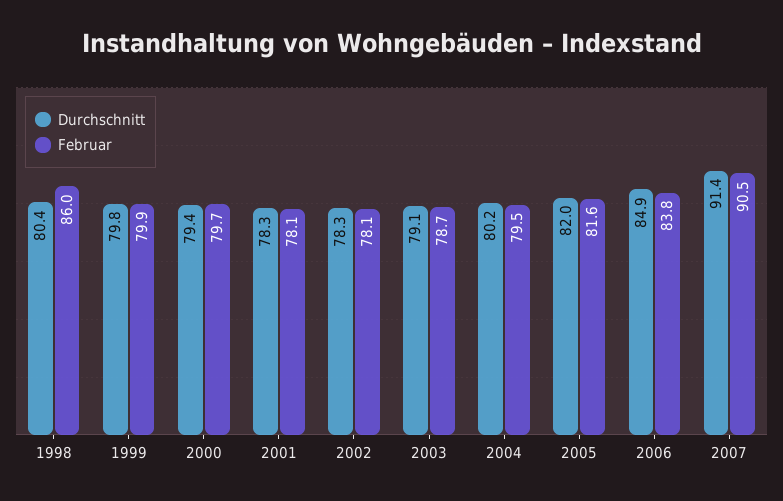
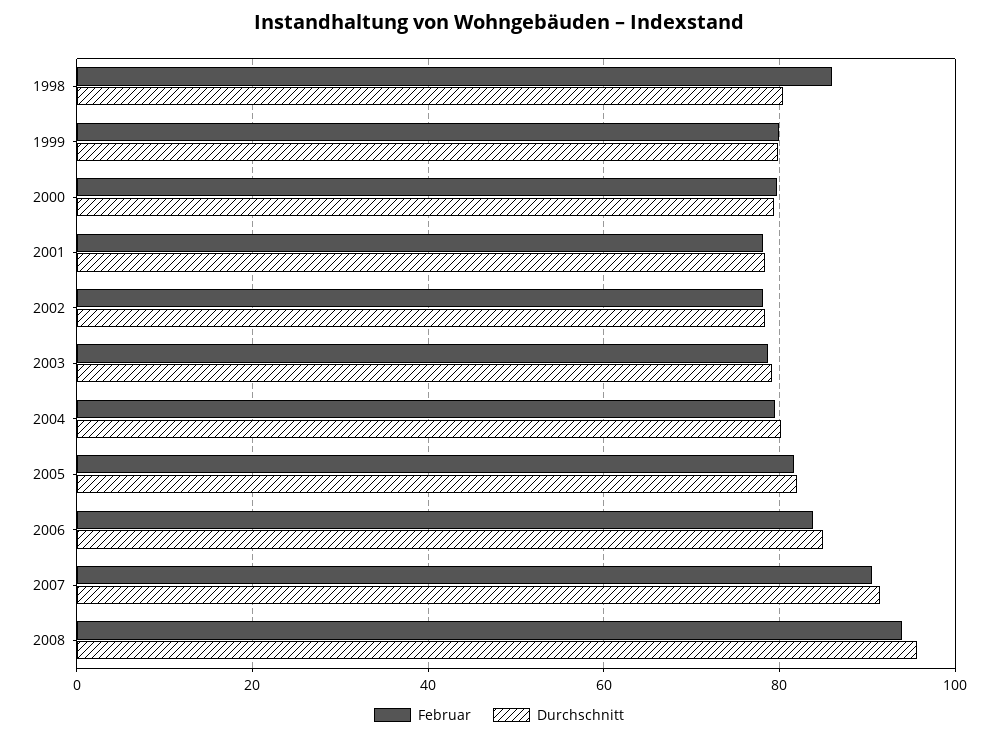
Februar, 2008: none -> 94
Durchschnitt, 2008: none -> 96

